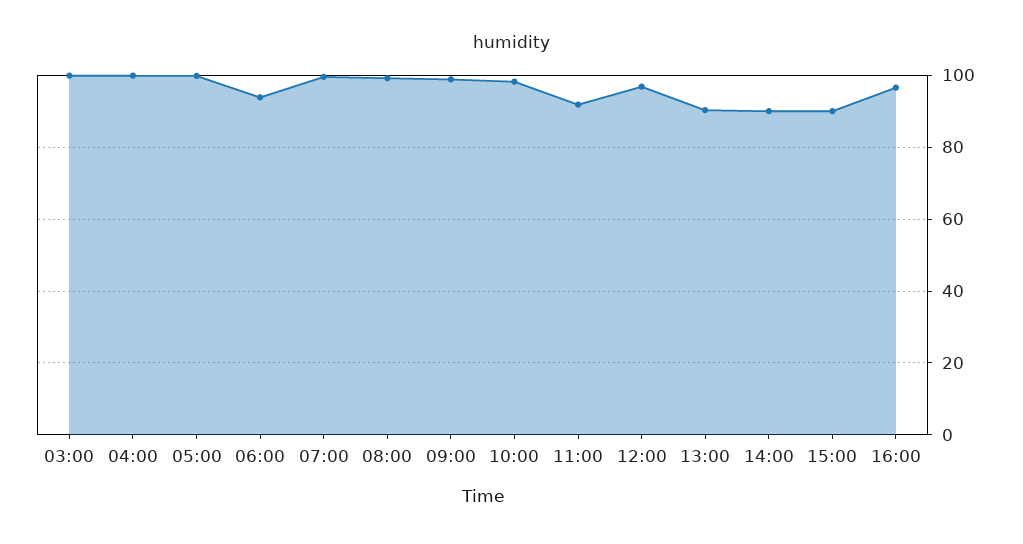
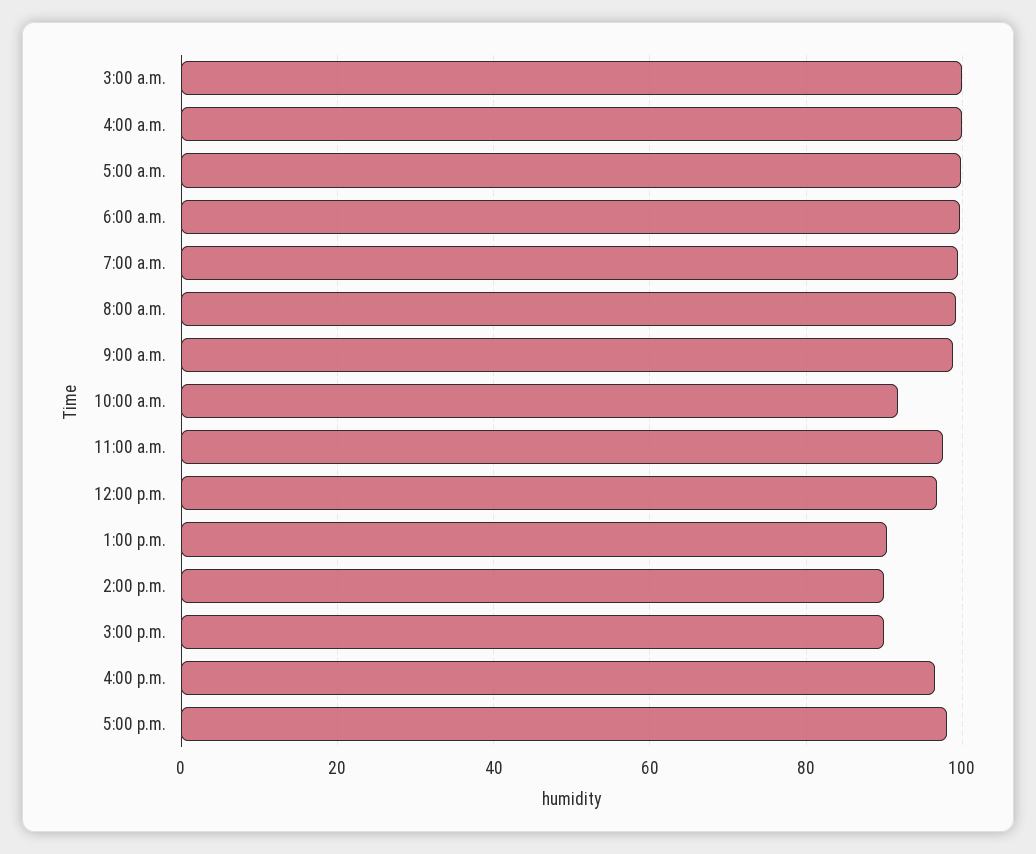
06:00: 94 -> 100
10:00: 98 -> 92
11:00: 92 -> 98
5:00 p.m.: none -> 98

